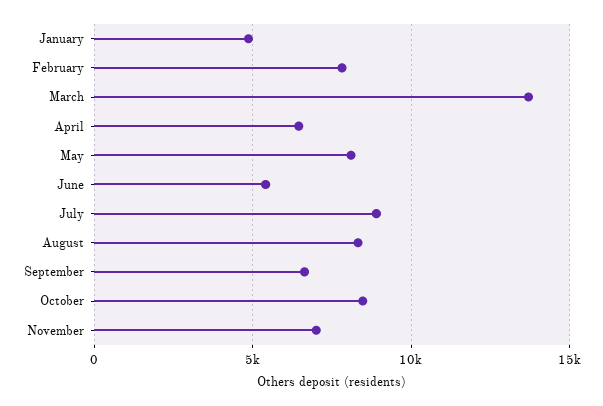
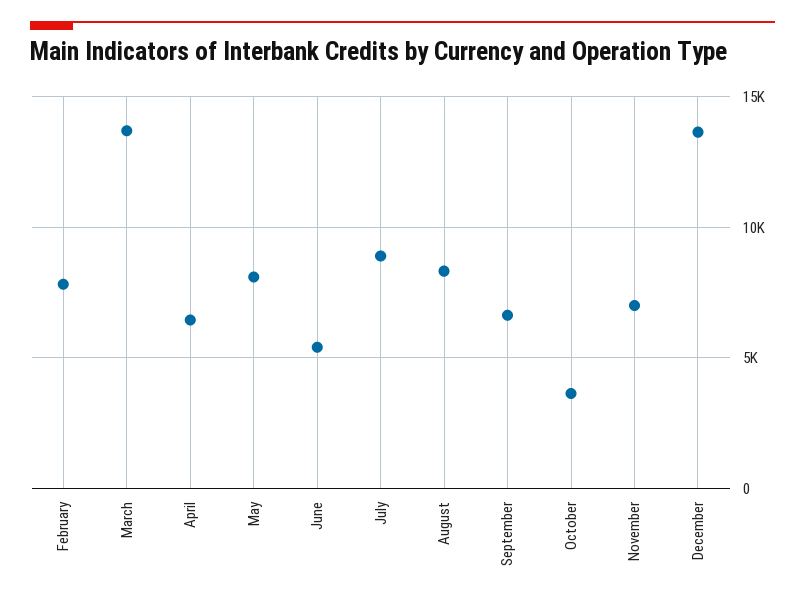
January: 5000 -> none
October: 8500 -> 3500
December: none -> 13500

